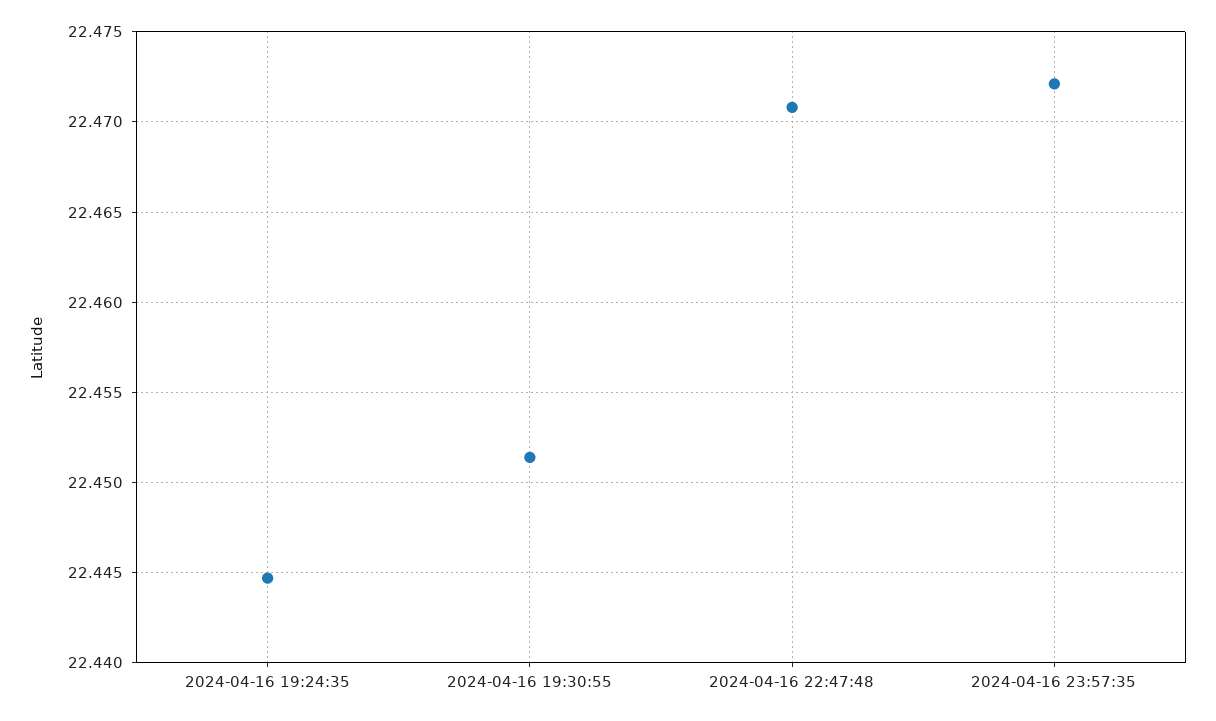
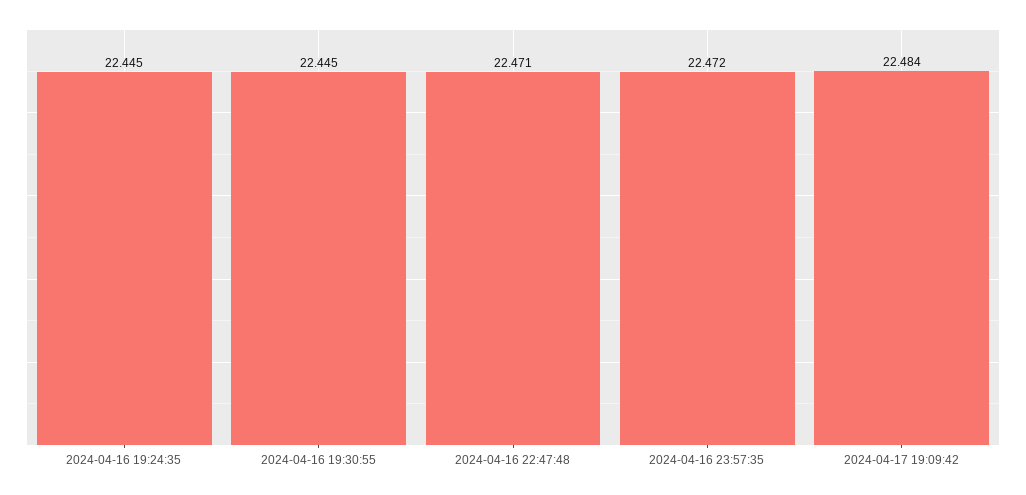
2024-04-16 19:30:55: 22.4515 -> 22.445
2024-04-17 19:09:42: none -> 22.484

